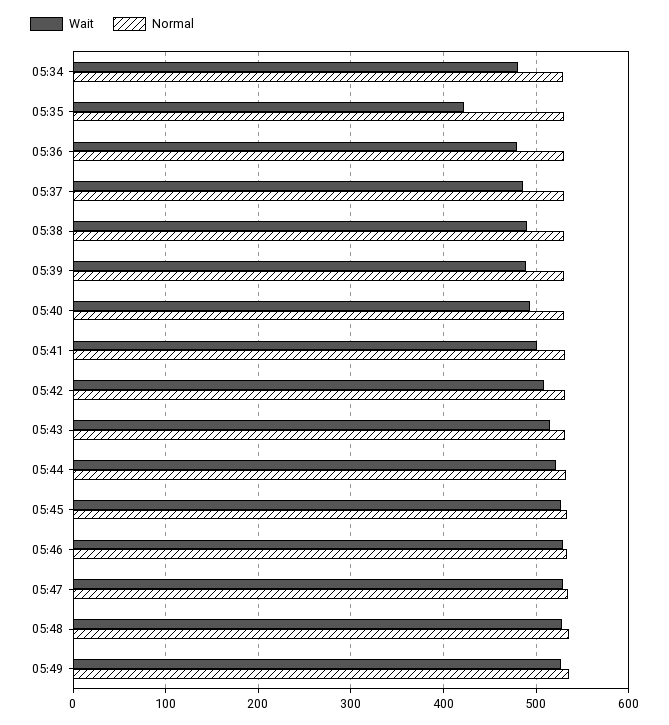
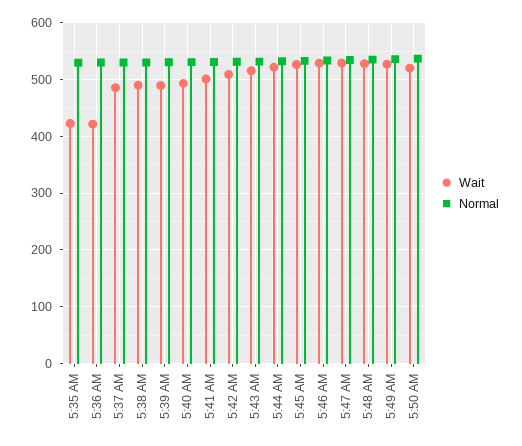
Wait, 05:34: 480 -> none
Normal, 05:34: 530 -> none
Wait, 05:36: 480 -> 420
Wait, 5:50 AM: none -> 520
Normal, 5:50 AM: none -> 540

